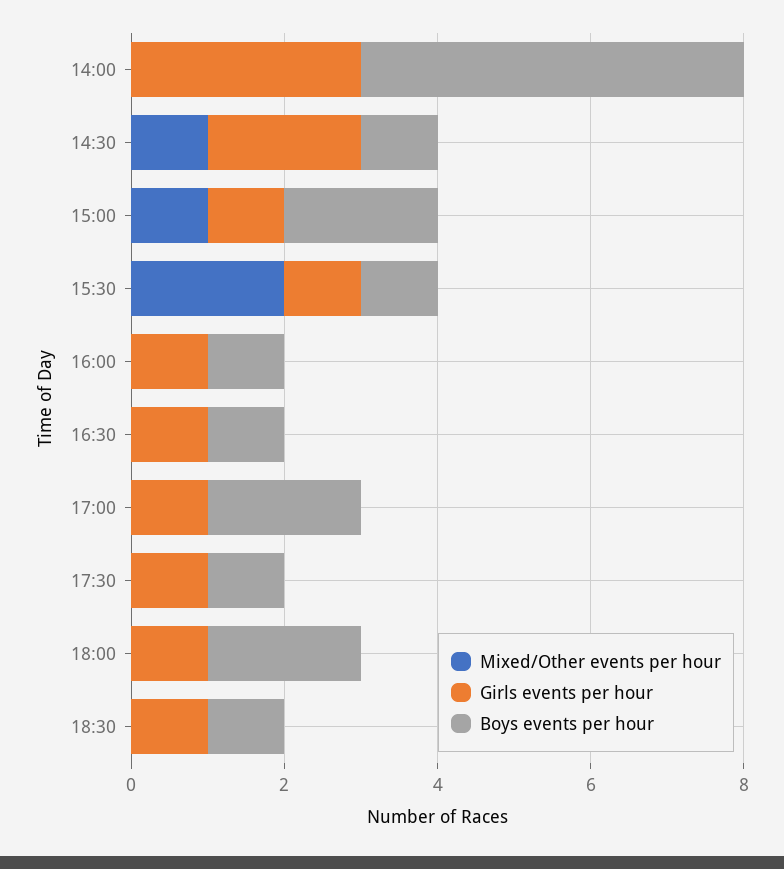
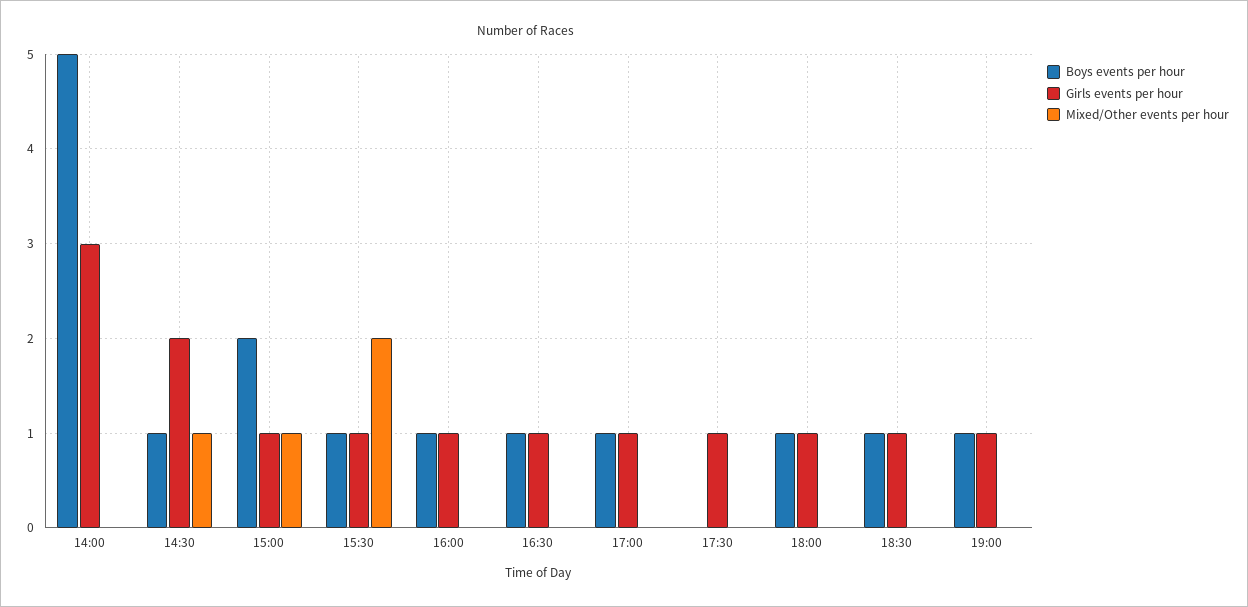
Boys events per hour, 17:00: 2 -> 1
Boys events per hour, 17:30: 1 -> 0
Boys events per hour, 18:00: 2 -> 1
Boys events per hour, 19:00: none -> 1
Girls events per hour, 19:00: none -> 1
Mixed/Other events per hour, 19:00: none -> 0

